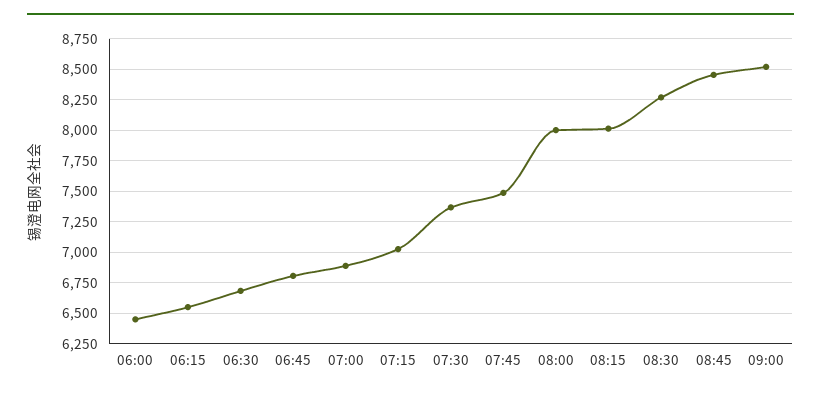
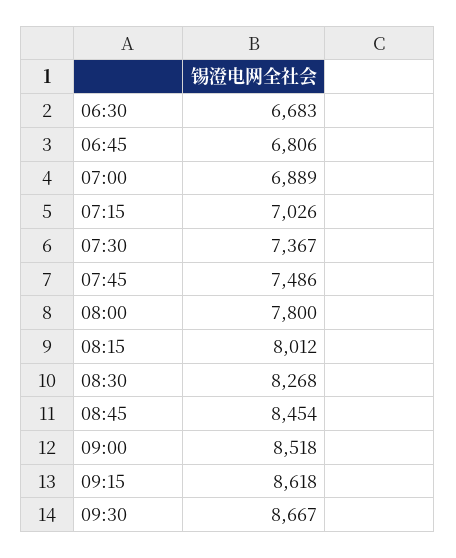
06:00: 6450 -> none
06:15: 6550 -> none
08:00: 8000 -> 7800
09:15: none -> 8618
09:30: none -> 8667

